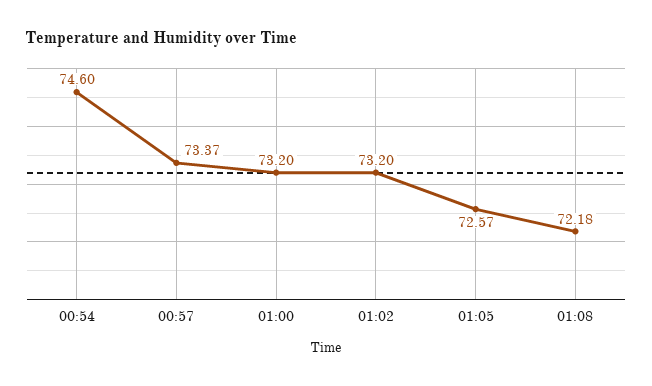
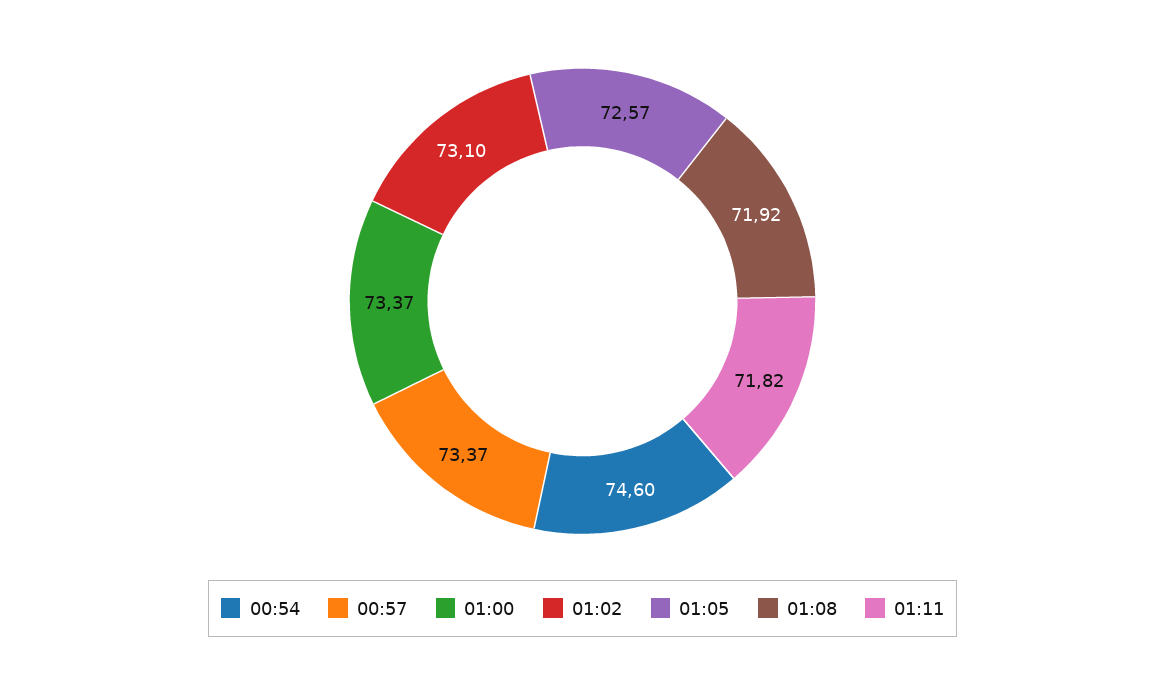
01:00: 73.2 -> 73.37
01:02: 73.2 -> 73.1
01:08: 72.18 -> 71.92
01:11: none -> 71.82

